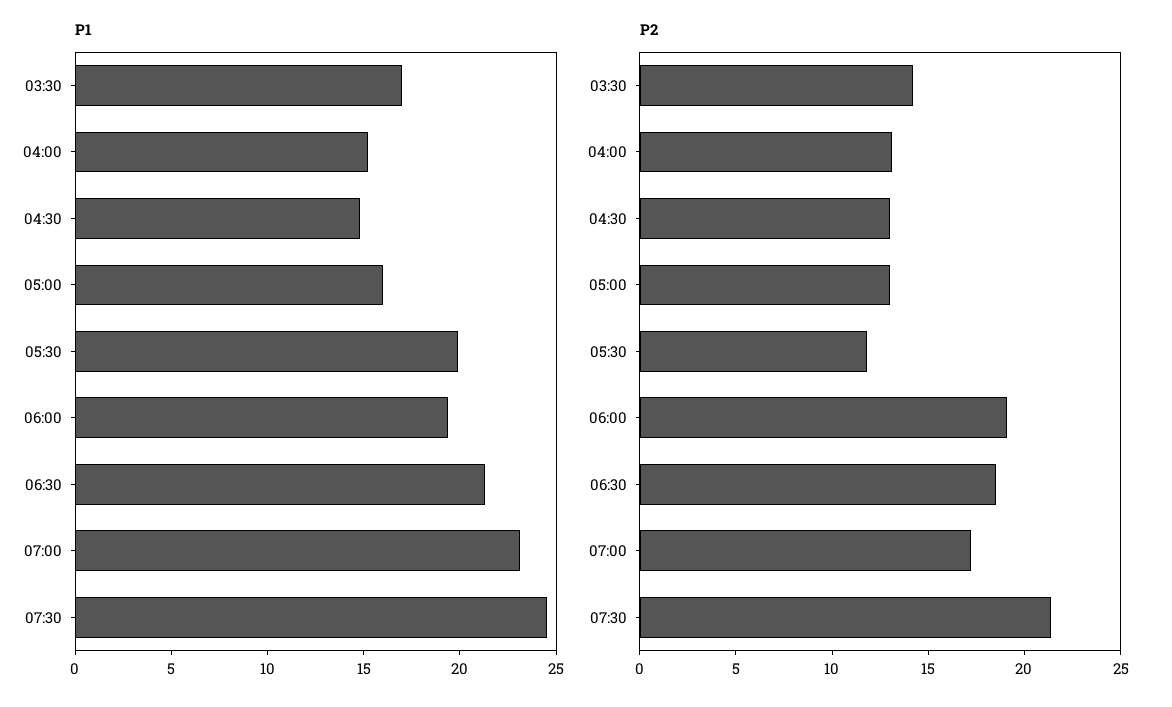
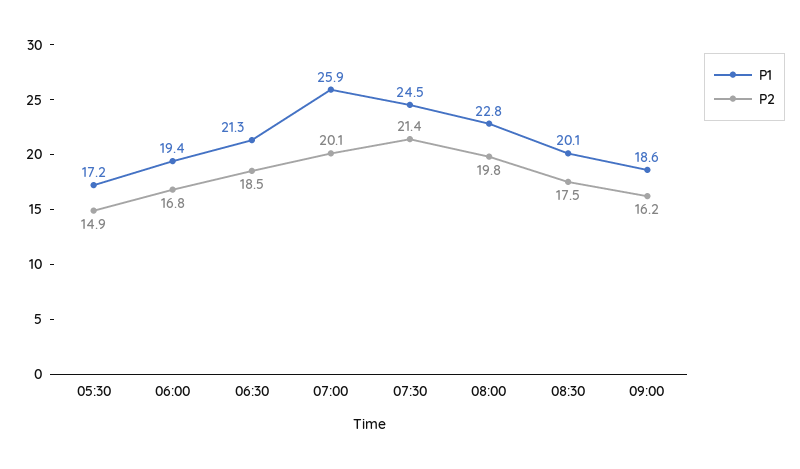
P1, 03:30: 17 -> none
P1, 04:00: 15 -> none
P1, 04:30: 15 -> none
P1, 05:00: 16 -> none
P1, 05:30: 20 -> 17.2
P1, 07:00: 23 -> 25.9
P2, 03:30: 14 -> none
P2, 04:00: 13 -> none
P2, 04:30: 13 -> none
P2, 05:00: 13 -> none
P2, 05:30: 12 -> 14.9
P2, 06:00: 19 -> 16.8
P2, 07:00: 17 -> 20.1
P1, 08:00: none -> 22.8
P2, 08:00: none -> 19.8
P1, 08:30: none -> 20.1
P2, 08:30: none -> 17.5
P1, 09:00: none -> 18.6
P2, 09:00: none -> 16.2

